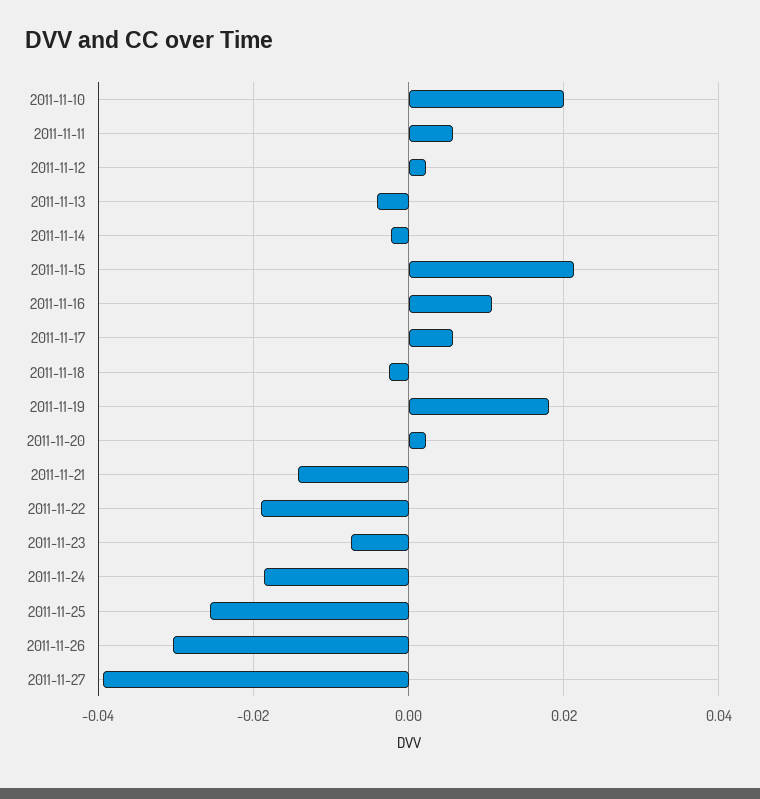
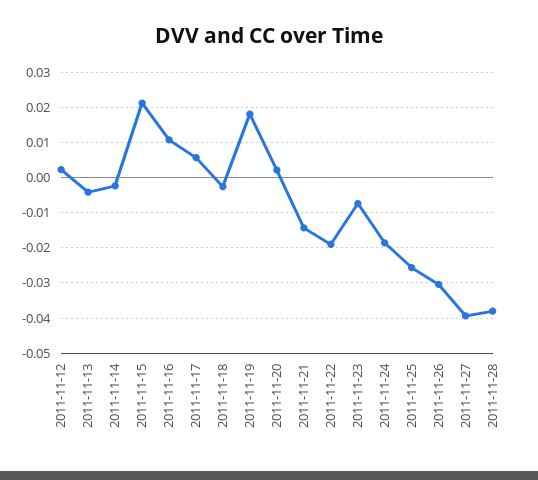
2011-11-10: 0.02 -> none
2011-11-11: 0.006 -> none
2011-11-28: none -> -0.038

